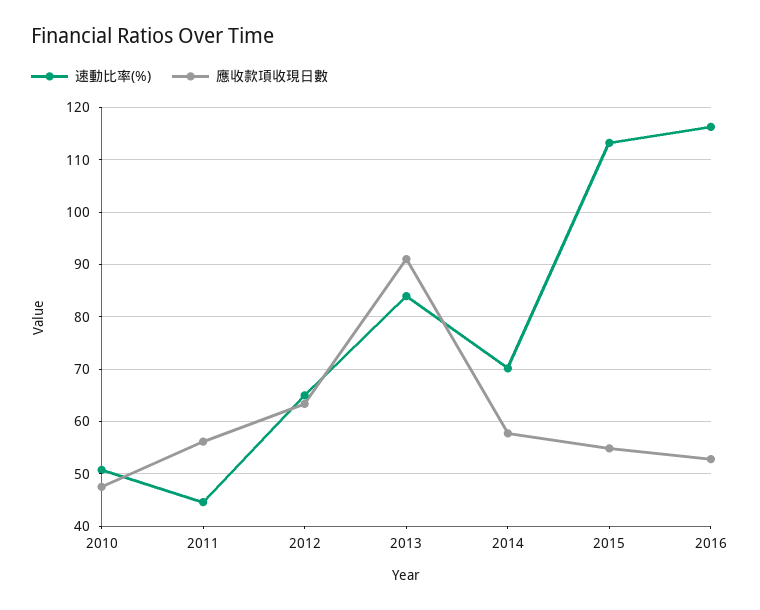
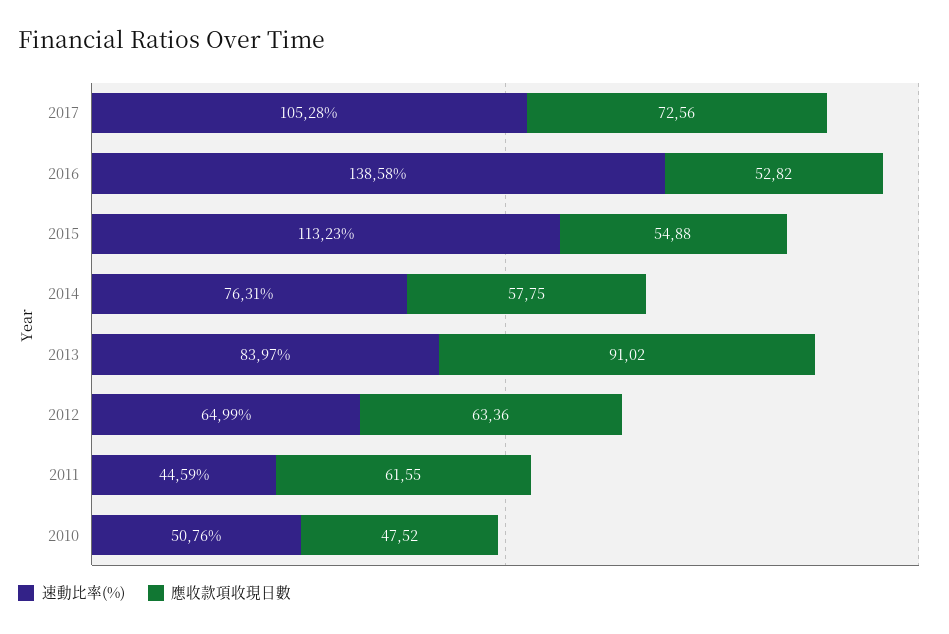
應收款項收現日數, 2011: 56 -> 61.55
速動比率(%), 2014: 70 -> 76.31
速動比率(%), 2016: 116 -> 138.58
速動比率(%), 2017: none -> 105.28
應收款項收現日數, 2017: none -> 72.56

